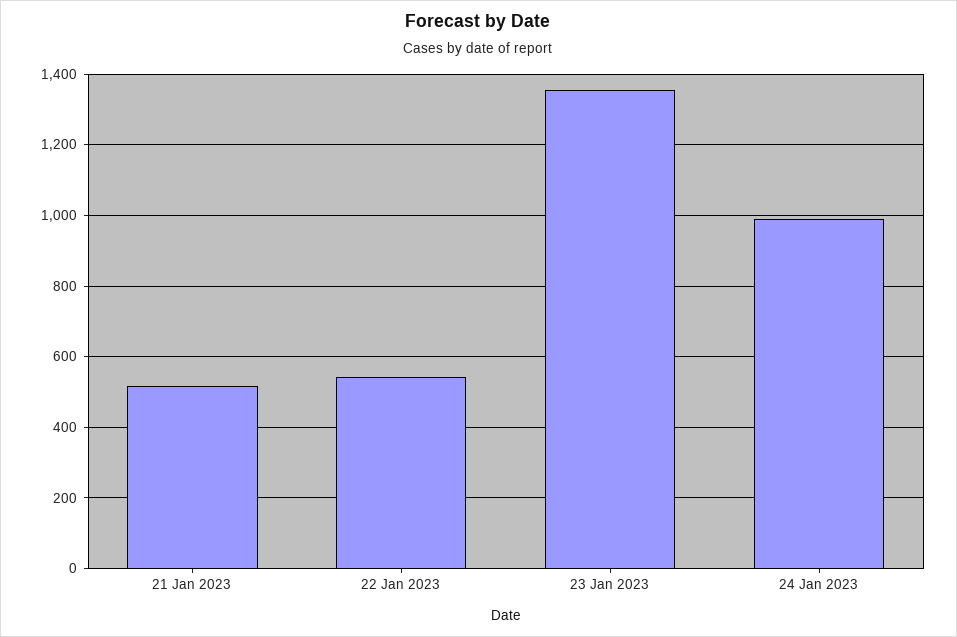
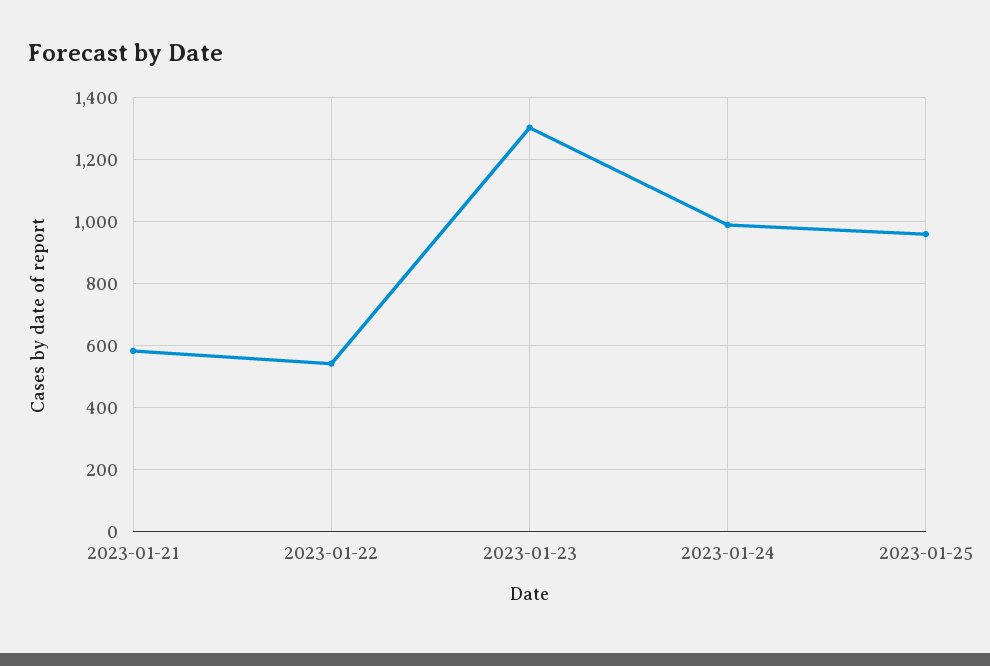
21 Jan 2023: 520 -> 580
23 Jan 2023: 1360 -> 1300
2023-01-25: none -> 960

